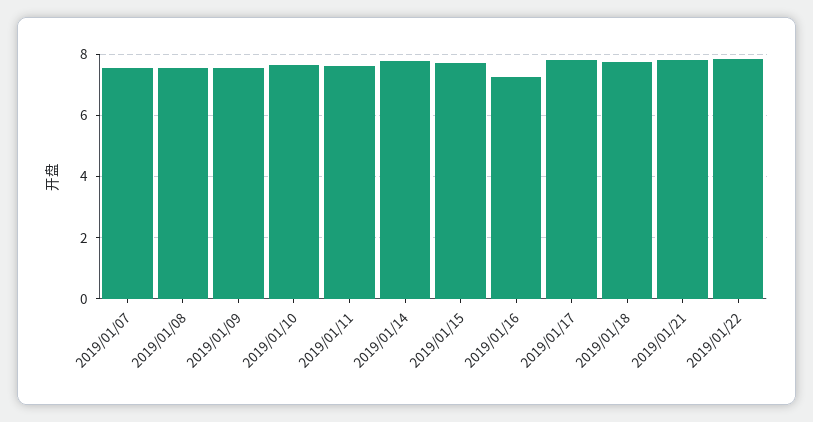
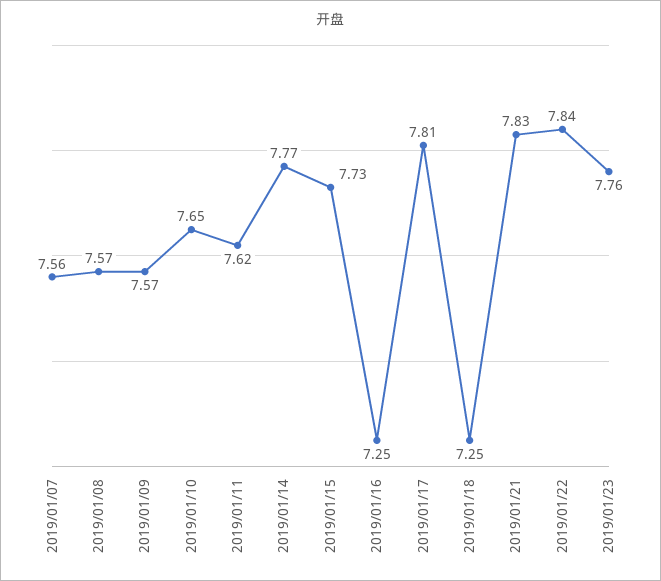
2019/01/18: 7.8 -> 7.25
2019/01/23: none -> 7.76

